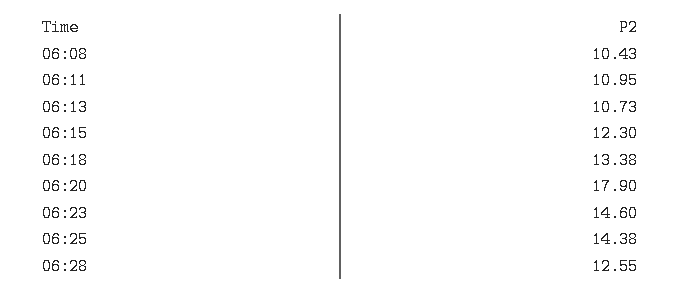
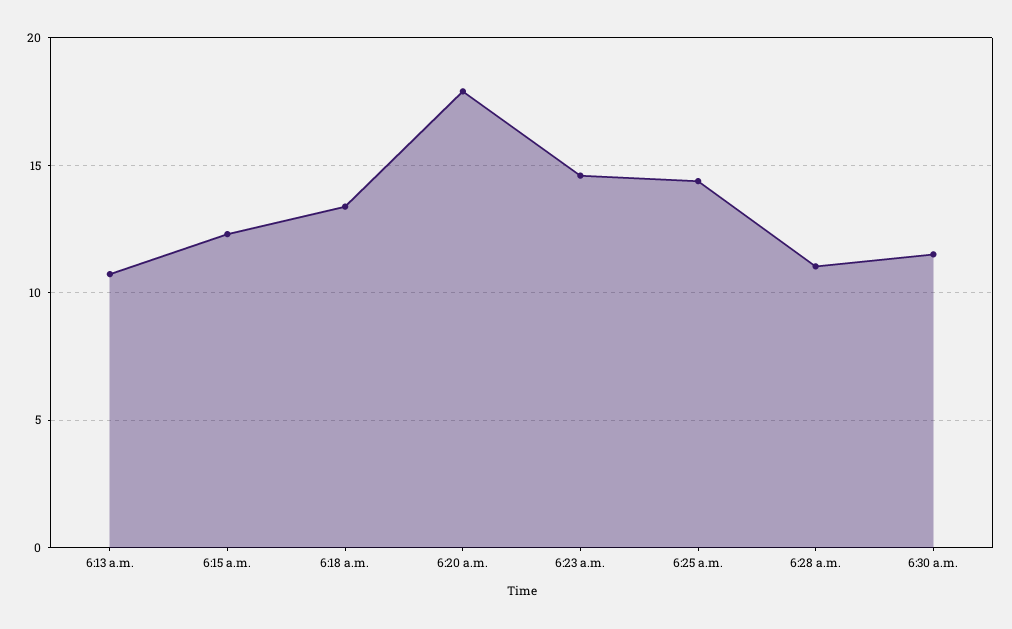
06:08: 10.43 -> none
06:11: 10.95 -> none
06:28: 12.55 -> 11
6:30 a.m.: none -> 11.5

